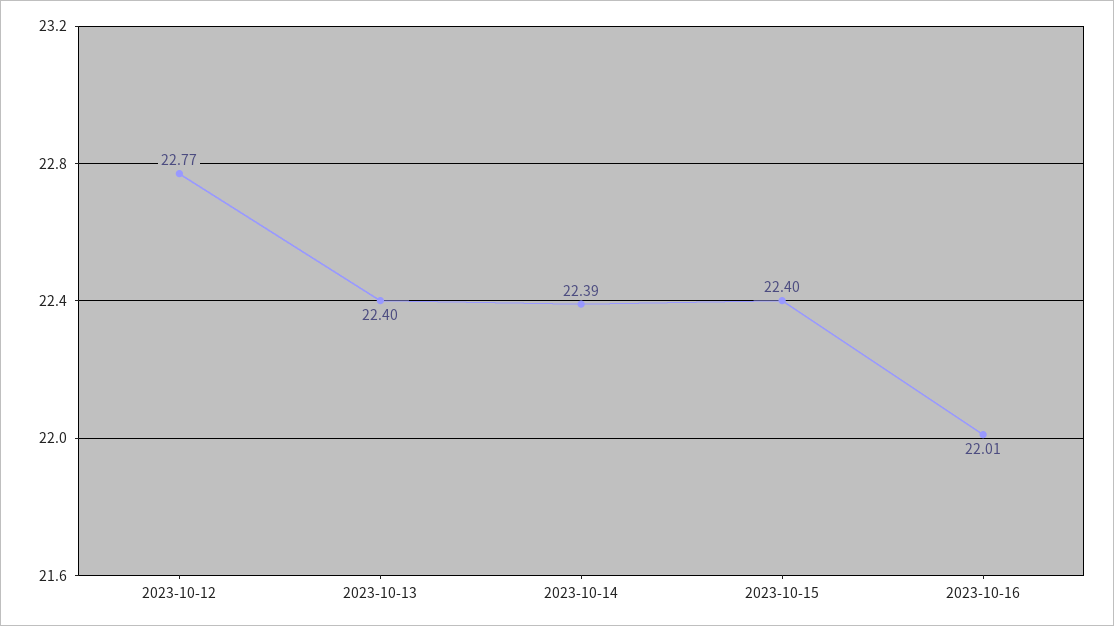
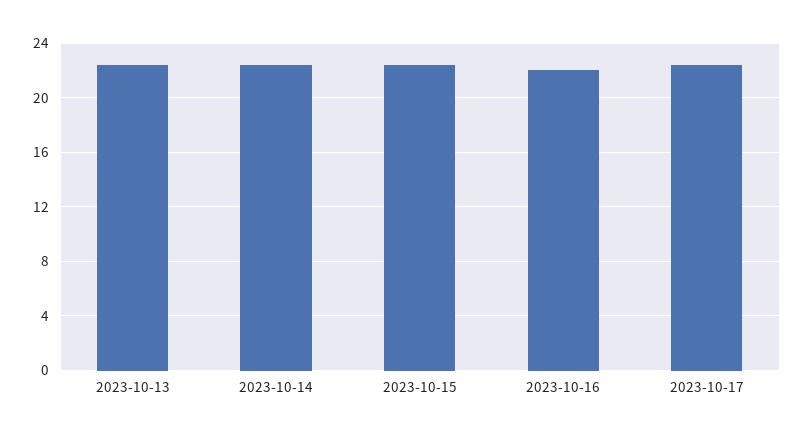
2023-10-12: 22.77 -> none
2023-10-17: none -> 22.5

